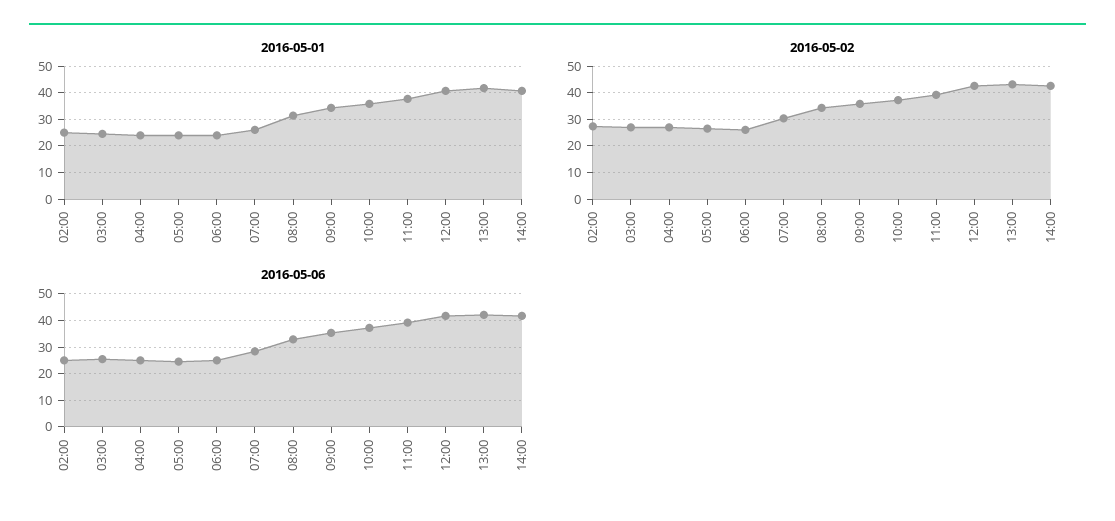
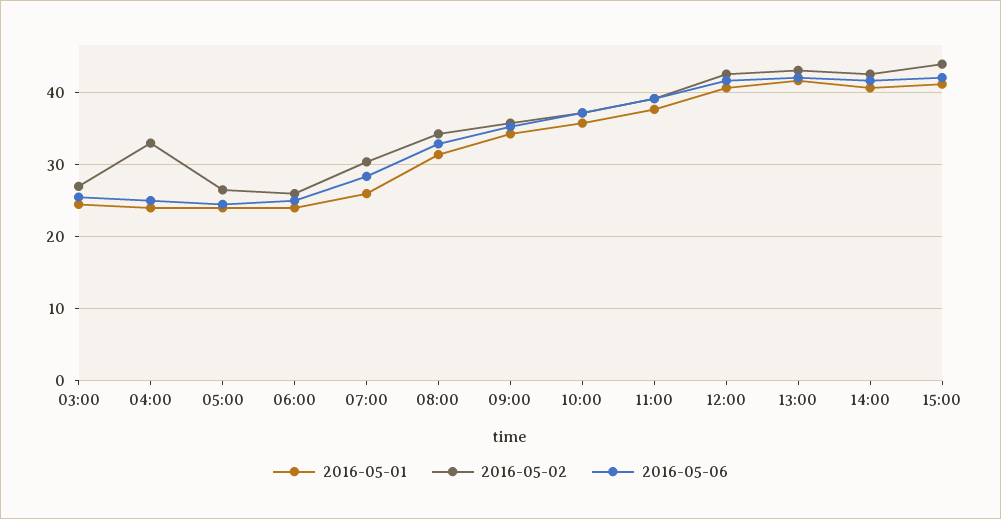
2016-05-01, 02:00: 25 -> none
2016-05-02, 02:00: 27.5 -> none
2016-05-02, 04:00: 27.5 -> 33
2016-05-06, 02:00: 25 -> none
2016-05-01, 15:00: none -> 41
2016-05-02, 15:00: none -> 44
2016-05-06, 15:00: none -> 42

